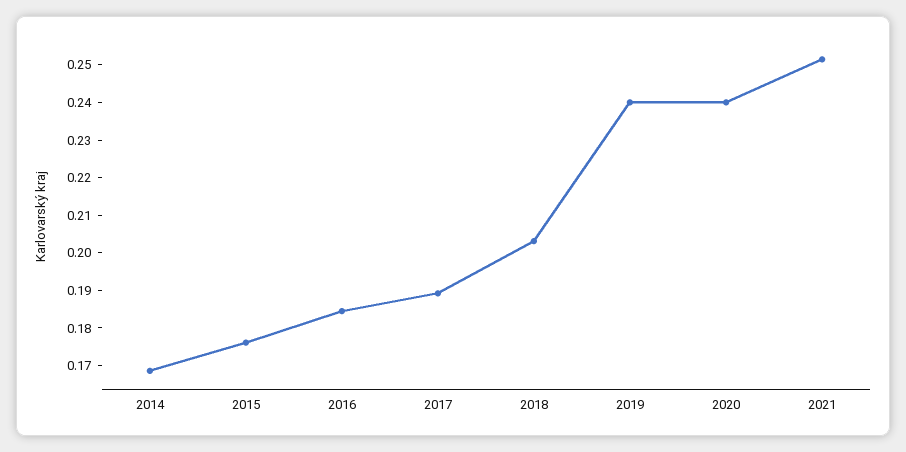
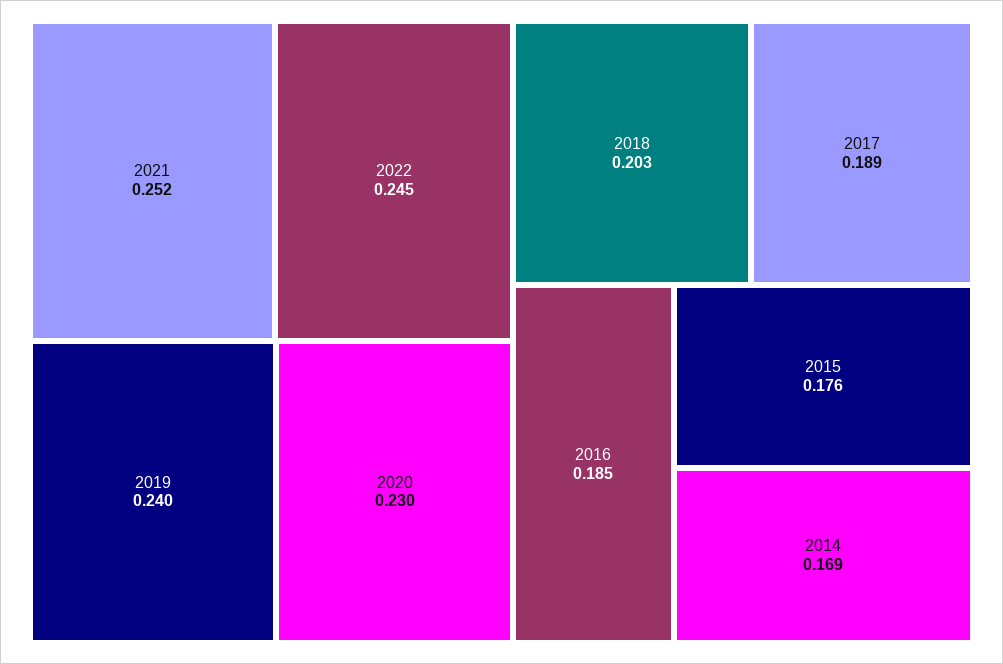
2020: 0.24 -> 0.23
2022: none -> 0.245

